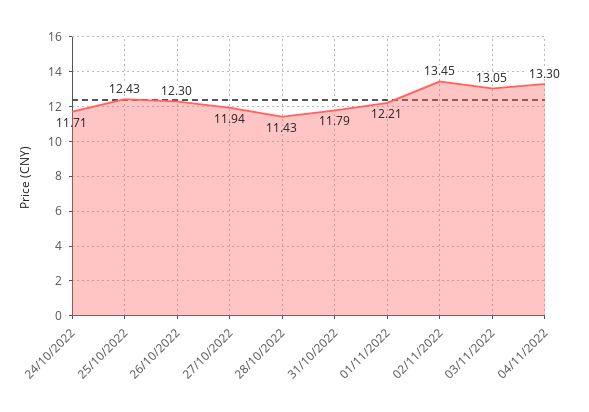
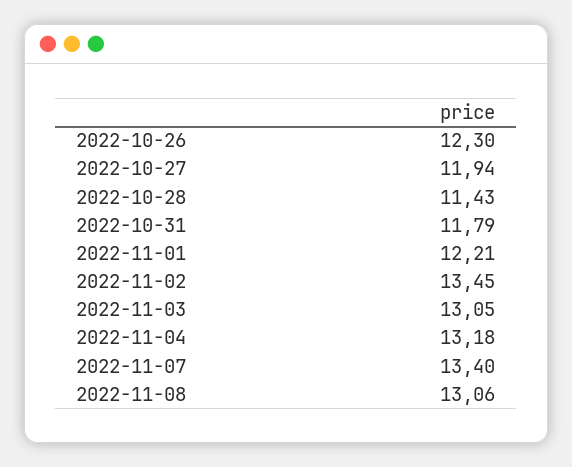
24/10/2022: 11.71 -> none
25/10/2022: 12.43 -> none
04/11/2022: 13.3 -> 13.18
2022-11-07: none -> 13.4
2022-11-08: none -> 13.06

